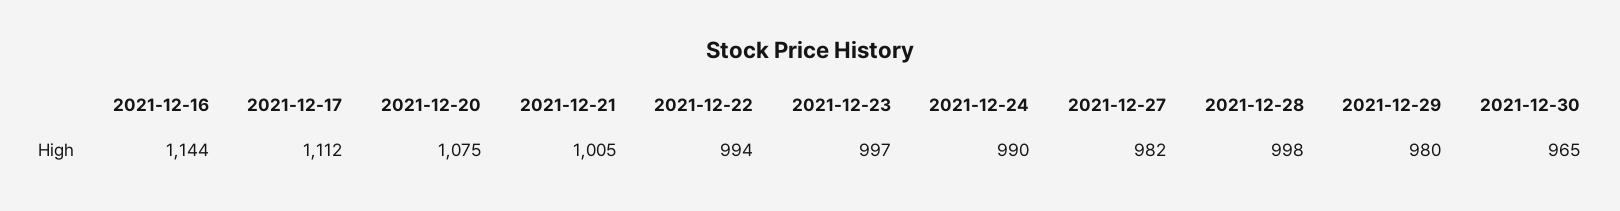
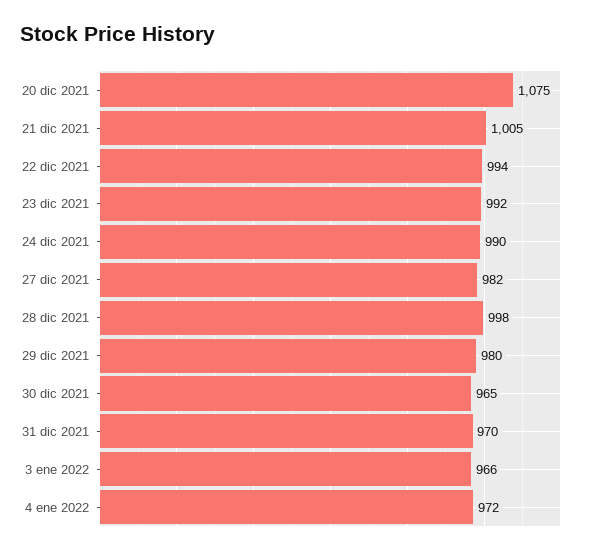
2021-12-16: 1144 -> none
2021-12-17: 1112 -> none
2021-12-23: 997 -> 992
31 dic 2021: none -> 970
3 ene 2022: none -> 966
4 ene 2022: none -> 972

